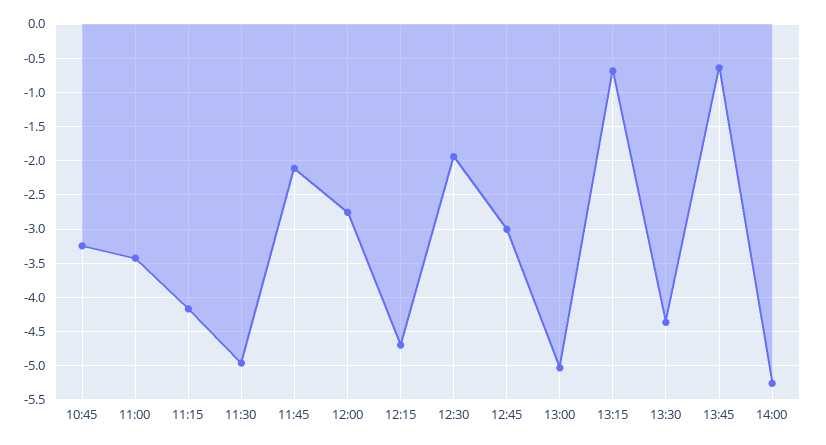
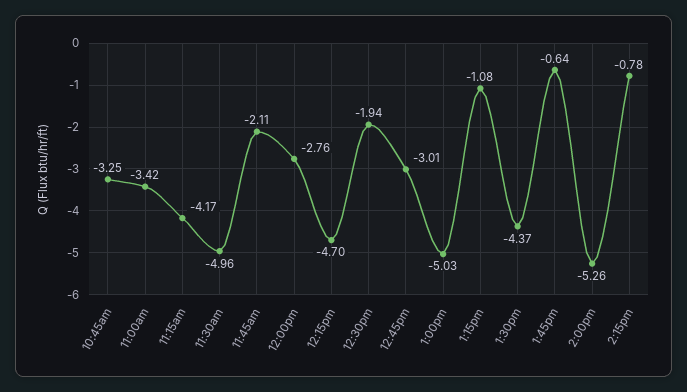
13:15: -0.7 -> -1.08
2:15pm: none -> -0.78

